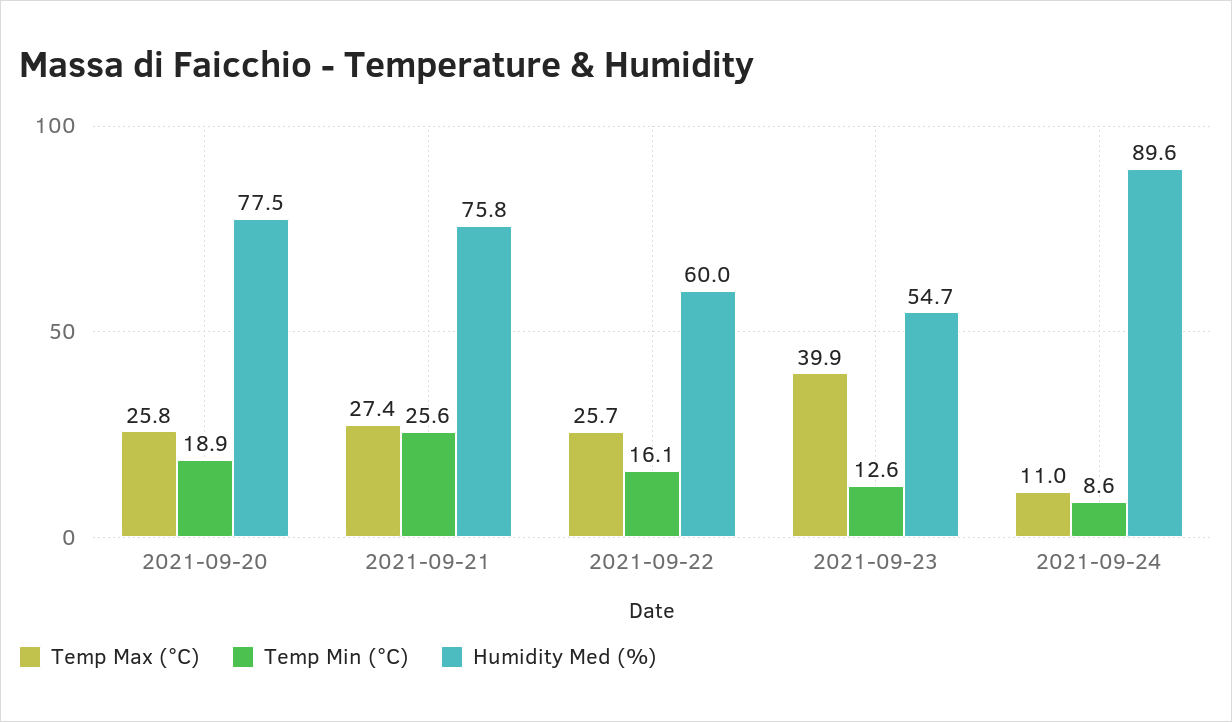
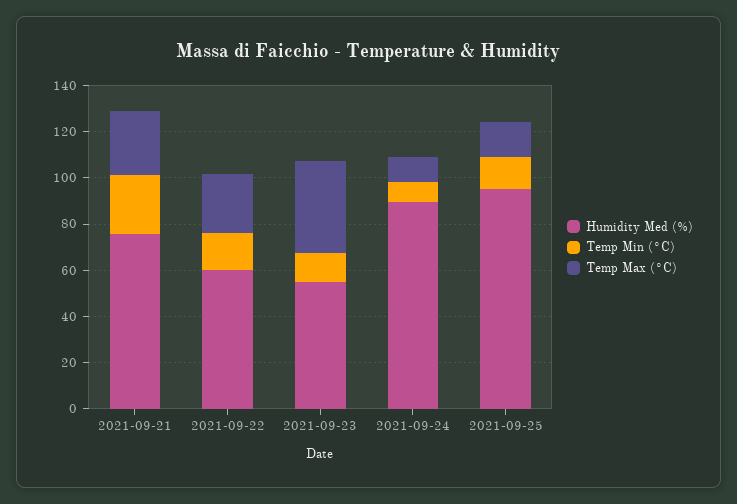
Temp Max (°C), 2021-09-20: 25.8 -> none
Temp Min (°C), 2021-09-20: 18.9 -> none
Humidity Med (%), 2021-09-20: 77.5 -> none
Humidity Med (%), 2021-09-25: none -> 95
Temp Min (°C), 2021-09-25: none -> 15
Temp Max (°C), 2021-09-25: none -> 15

